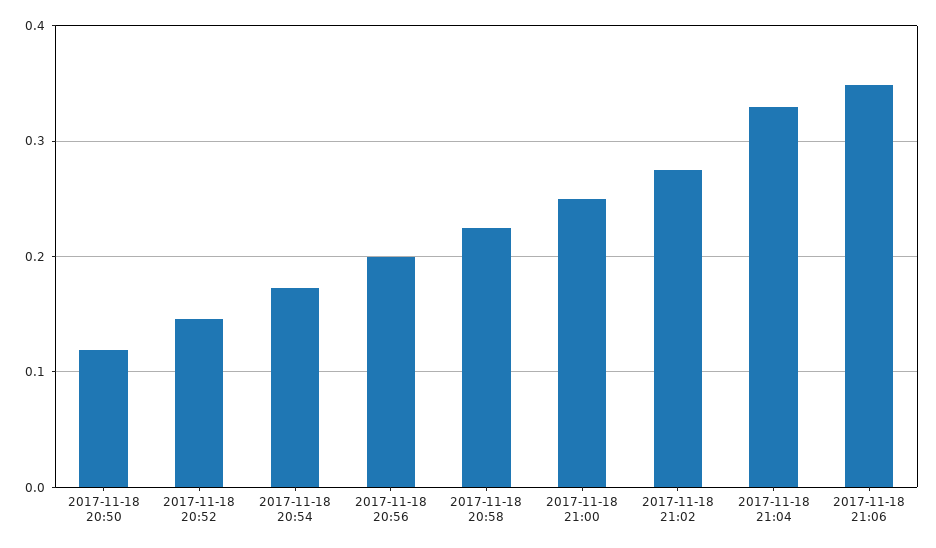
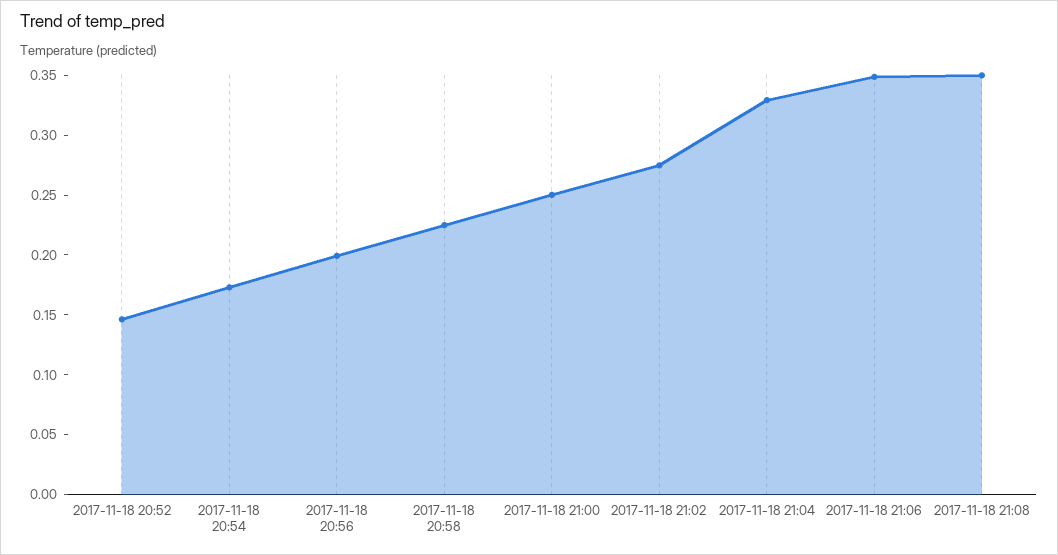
2017-11-18 20:50: 0.12 -> none
2017-11-18 21:08: none -> 0.35

